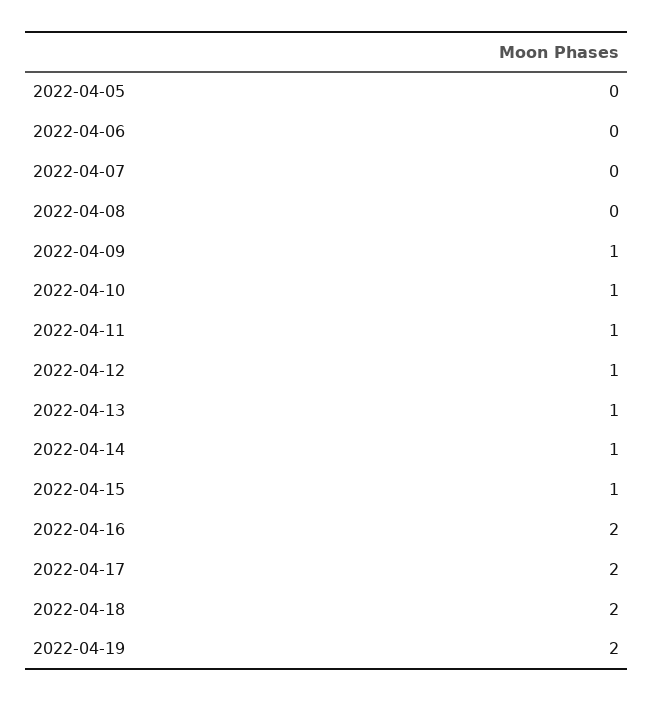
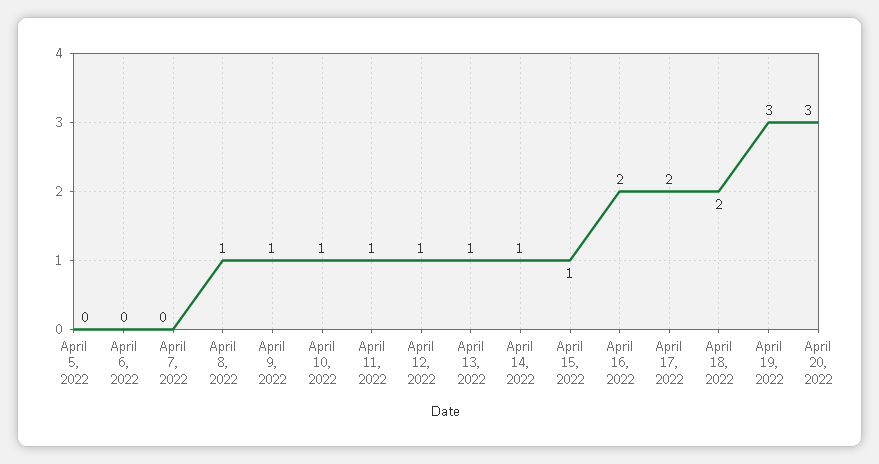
2022-04-08: 0 -> 1
2022-04-19: 2 -> 3
April 20, 2022: none -> 3

